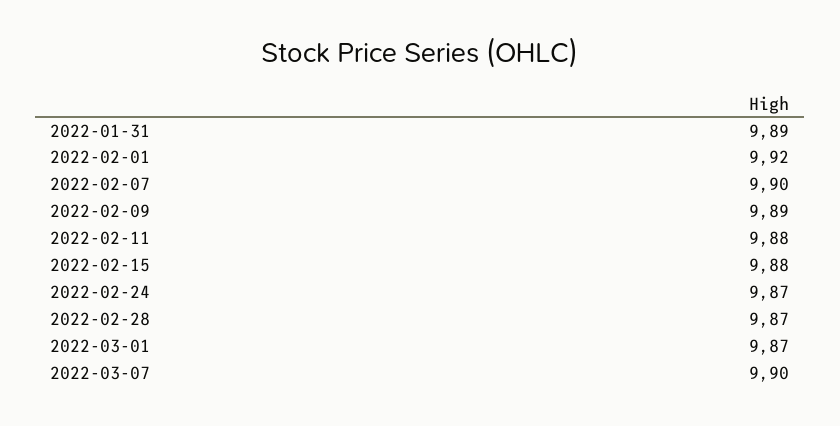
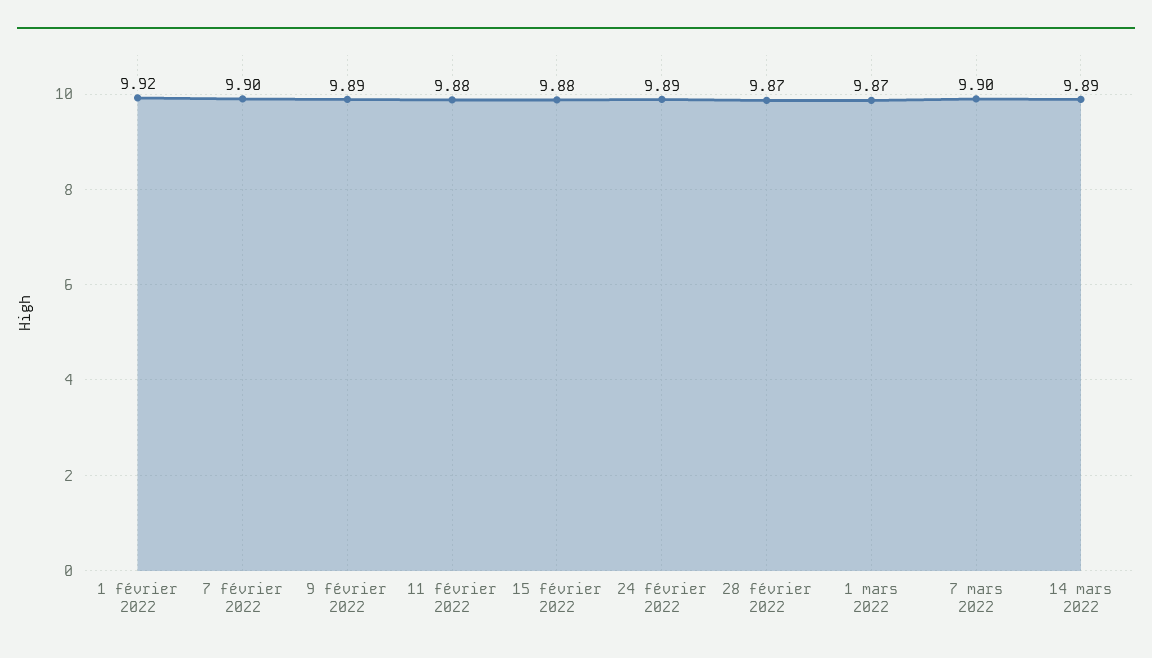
2022-01-31: 9.89 -> none
2022-02-24: 9.87 -> 9.89
14 mars 2022: none -> 9.89

